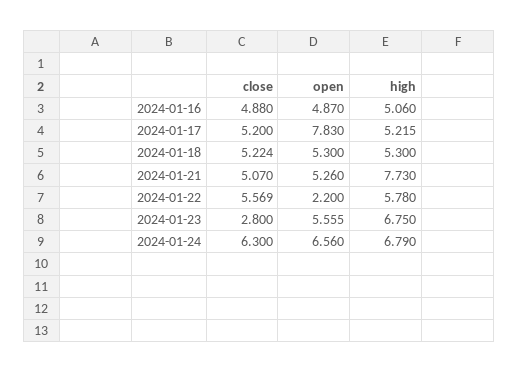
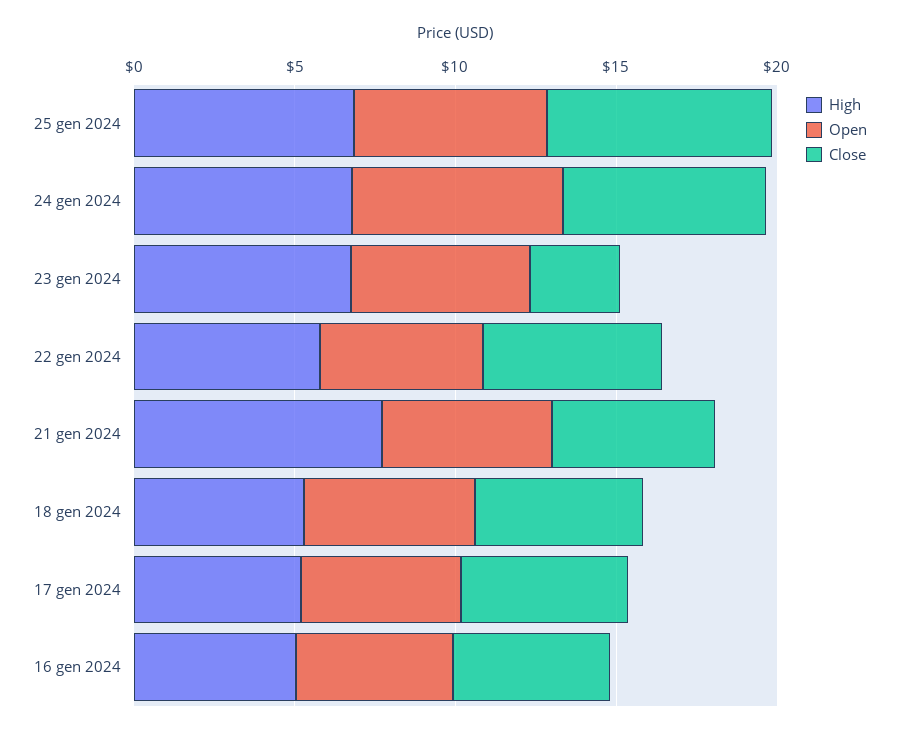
open, 2024-01-17: 7.83 -> 5
open, 2024-01-22: 2.2 -> 5
high, 25 gen 2024: none -> 7
open, 25 gen 2024: none -> 6
close, 25 gen 2024: none -> 7

